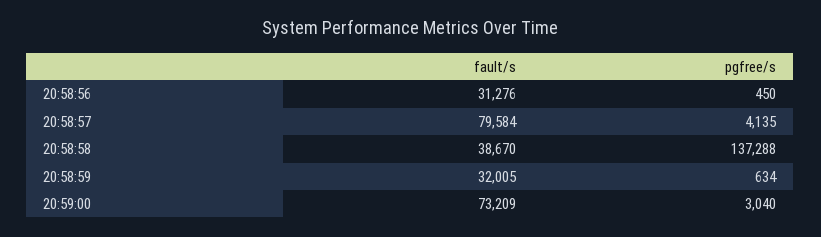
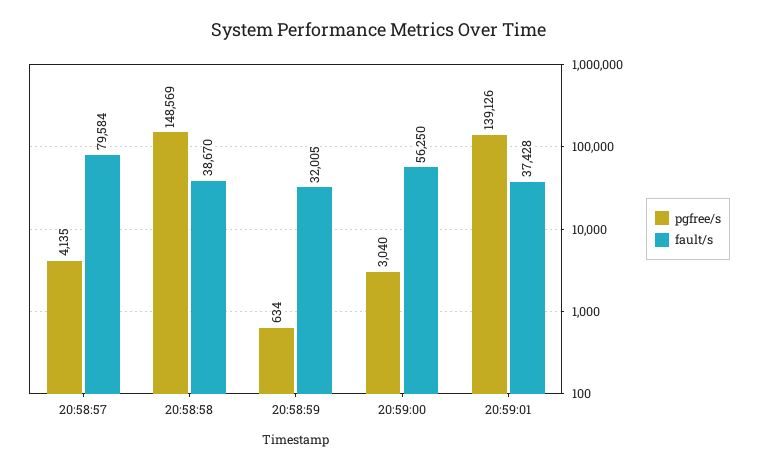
fault/s, 20:58:56: 31276 -> none
pgfree/s, 20:58:56: 450 -> none
pgfree/s, 20:58:58: 137288 -> 148569
fault/s, 20:59:00: 73209 -> 56250
pgfree/s, 20:59:01: none -> 139126
fault/s, 20:59:01: none -> 37428

